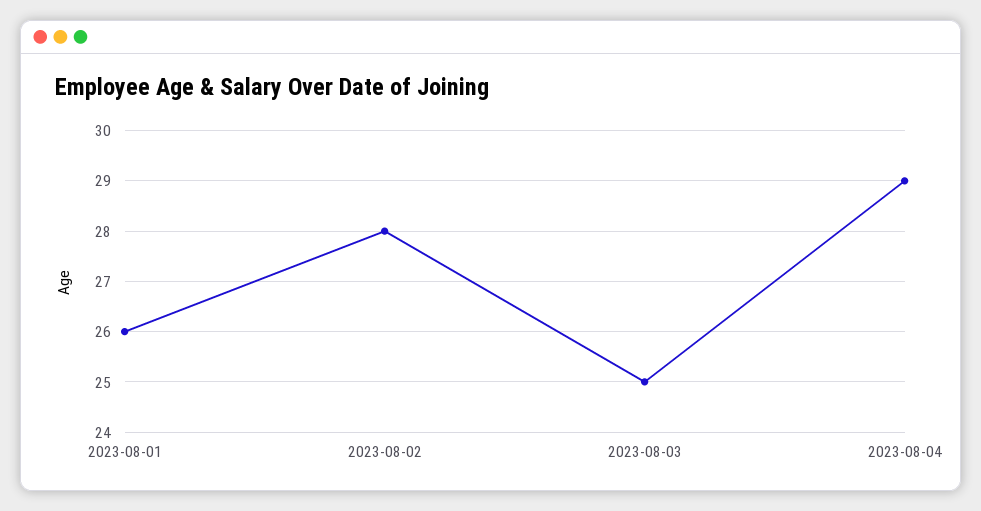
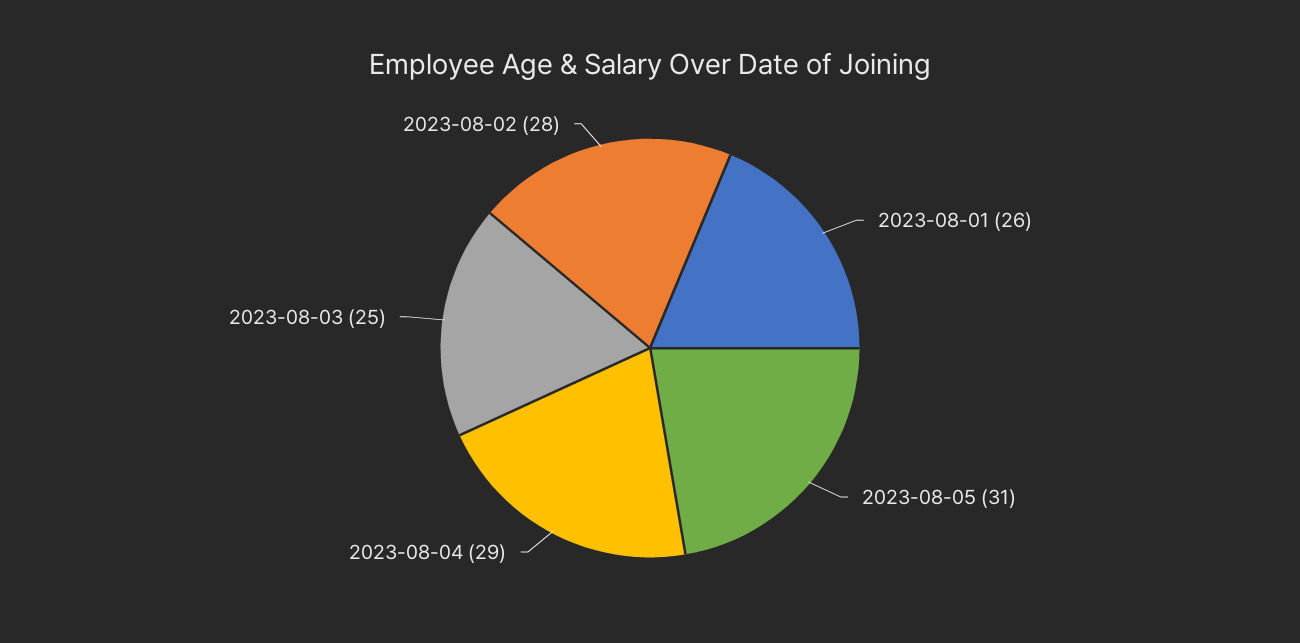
2023-08-05: none -> 31

